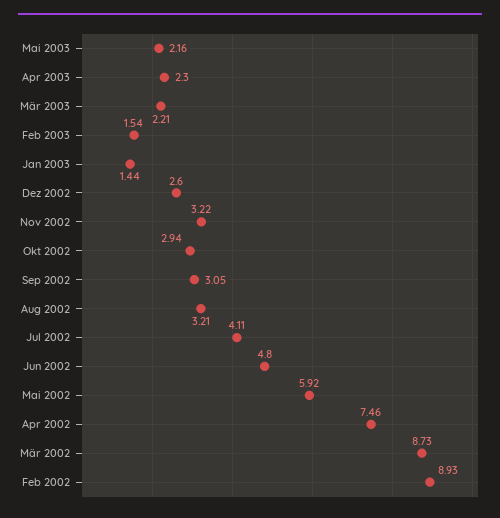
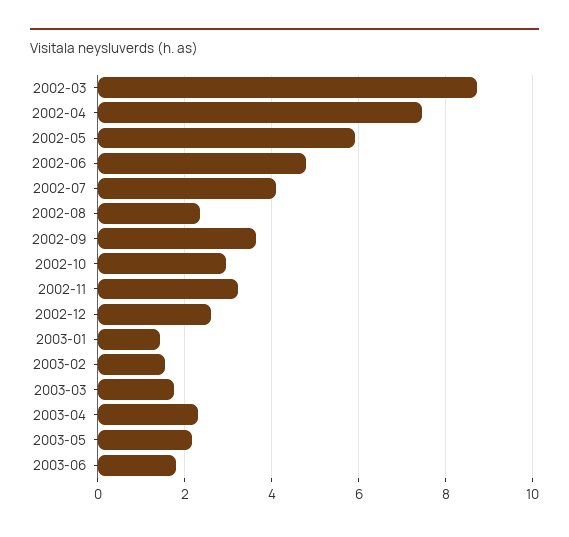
Mär 2003: 2.21 -> 1.8
Sep 2002: 3.05 -> 3.6
Aug 2002: 3.21 -> 2.4
Feb 2002: 8.93 -> none
2003-06: none -> 1.8

